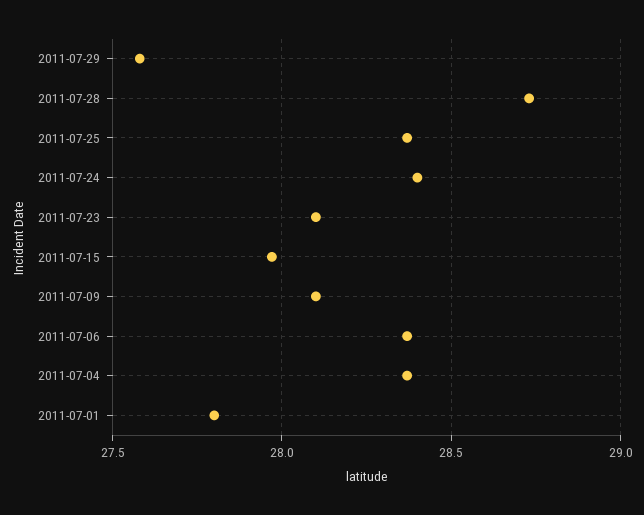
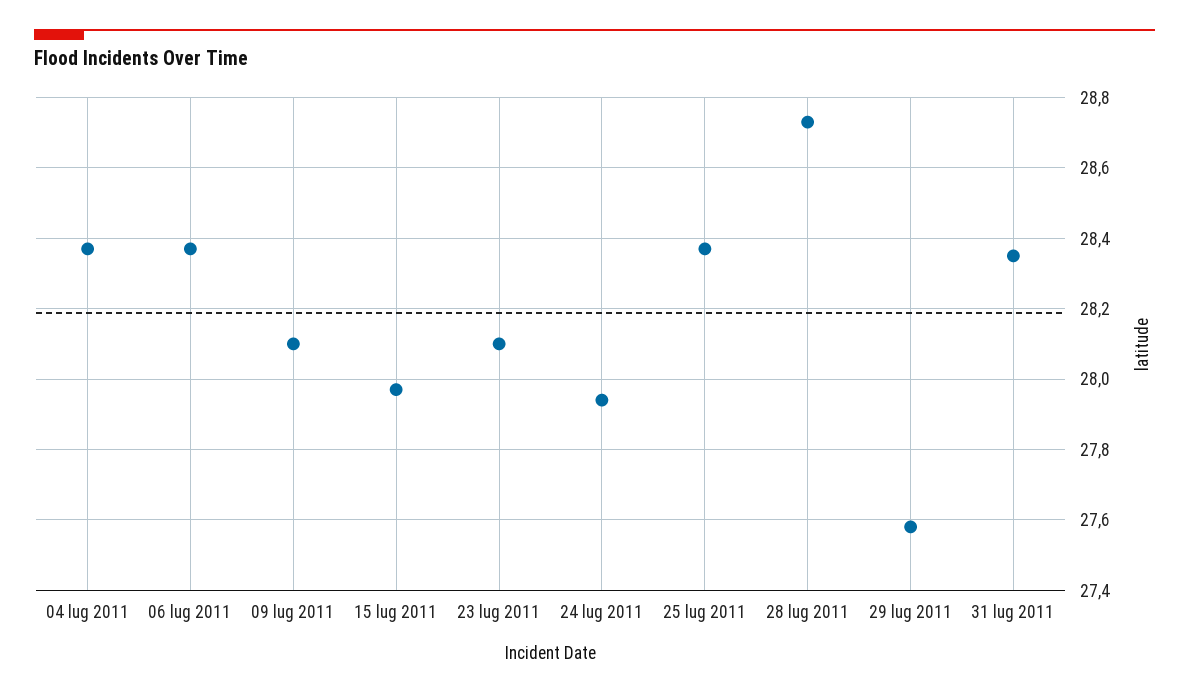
2011-07-24: 28.4 -> 27.95
2011-07-01: 27.8 -> none
31 lug 2011: none -> 28.35

